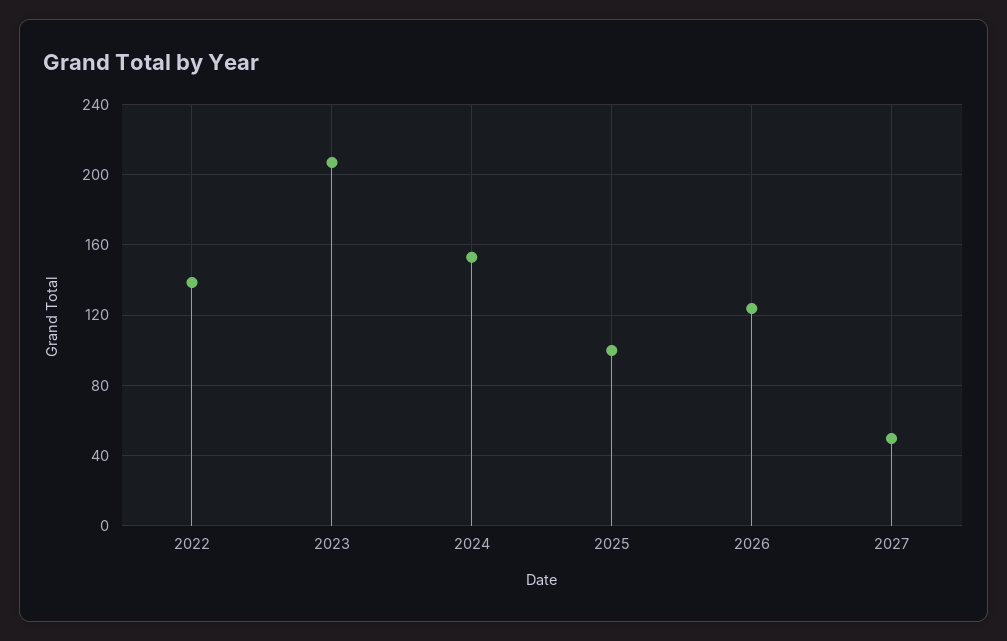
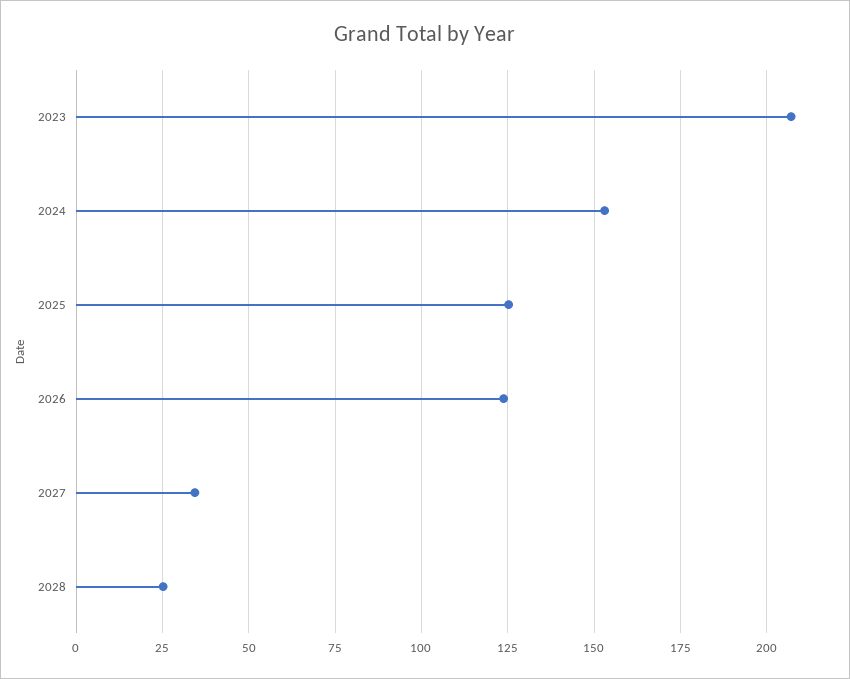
2022: 140 -> none
2025: 100 -> 125
2027: 50 -> 35
2028: none -> 25

